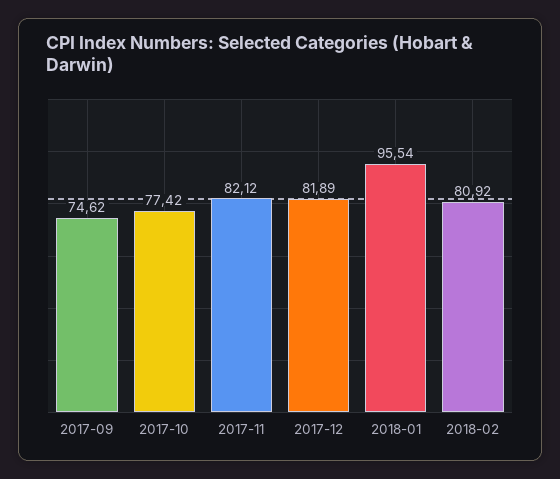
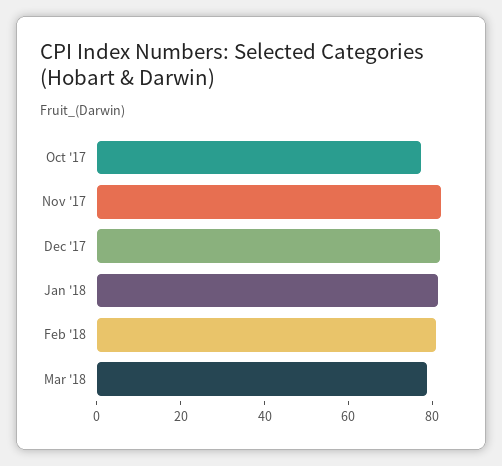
2017-09: 74.62 -> none
2018-01: 95.54 -> 80
Mar '18: none -> 80

